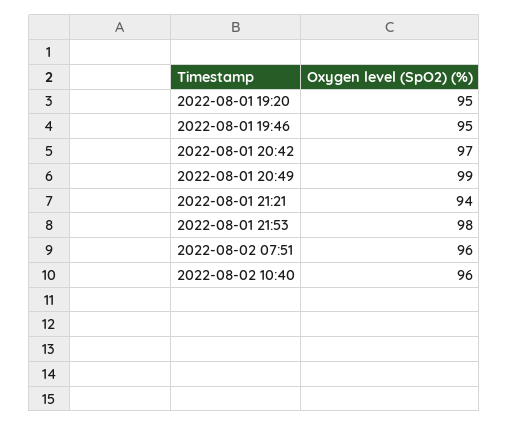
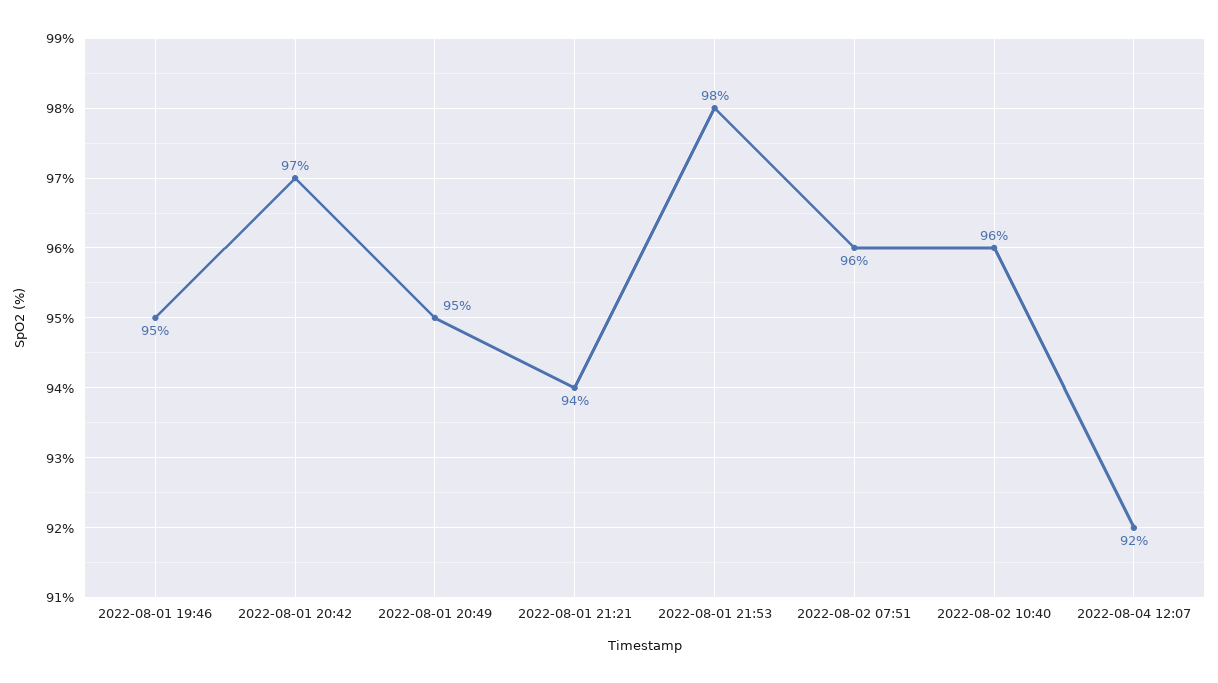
2022-08-01 19:20: 95 -> none
2022-08-01 20:49: 99 -> 95
2022-08-04 12:07: none -> 92

